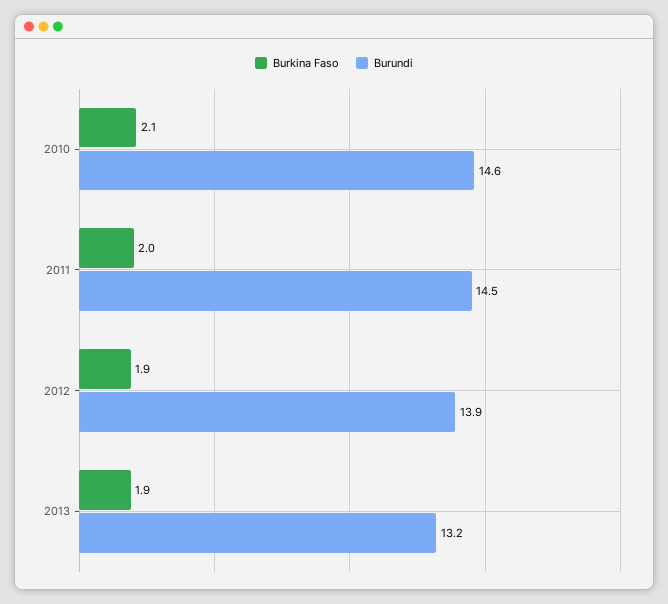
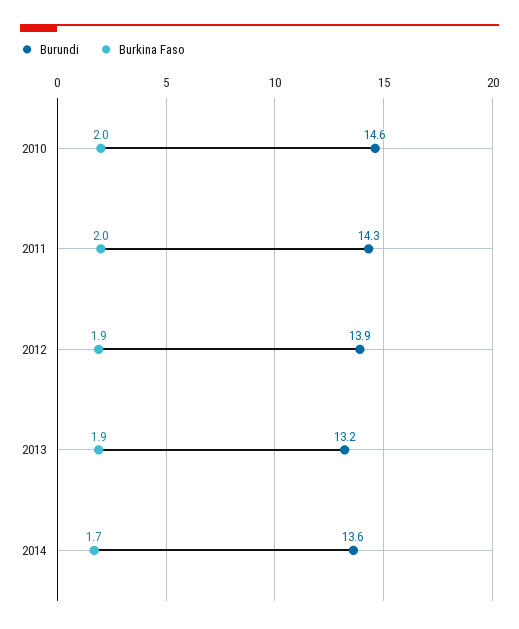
Burkina Faso, 2010: 2.1 -> 2
Burundi, 2011: 14.5 -> 14.3
Burundi, 2014: none -> 13.6
Burkina Faso, 2014: none -> 1.7

